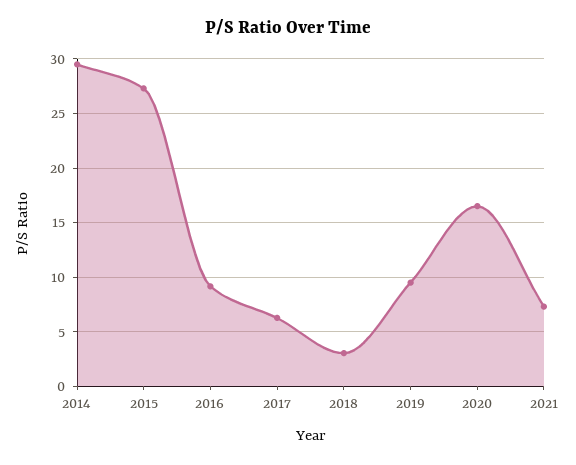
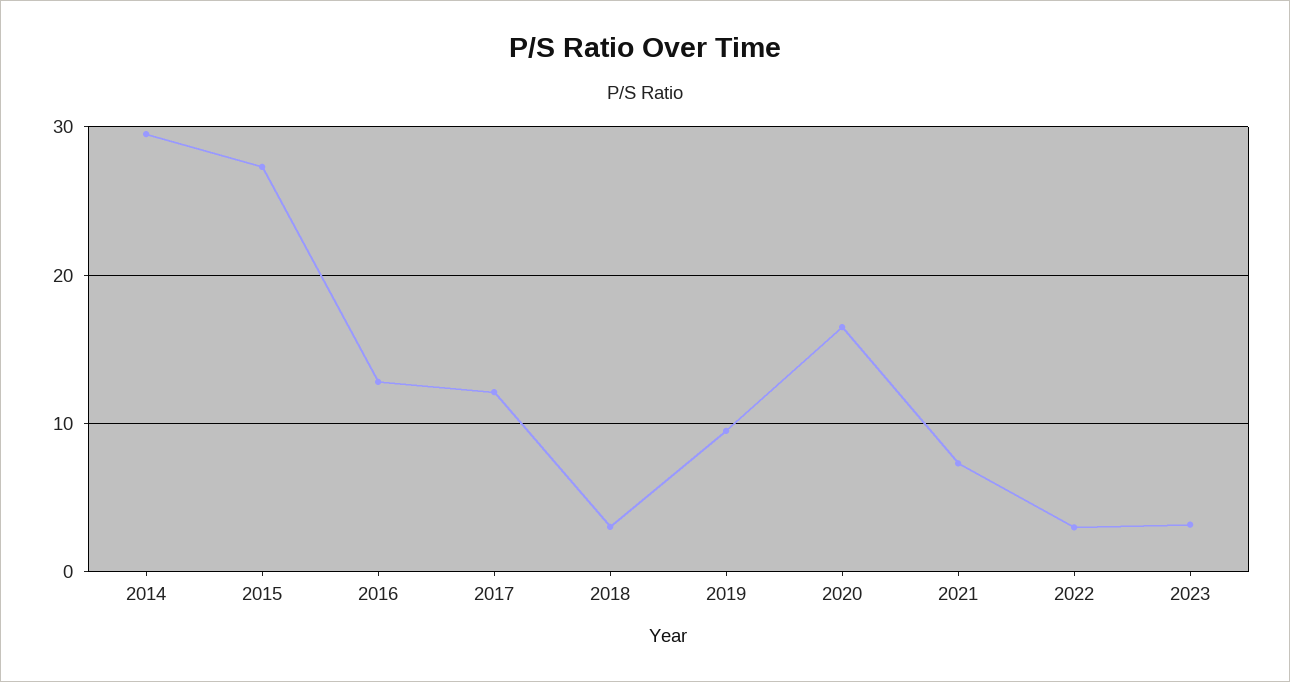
2016: 9 -> 13
2017: 6 -> 12
2022: none -> 3
2023: none -> 3

